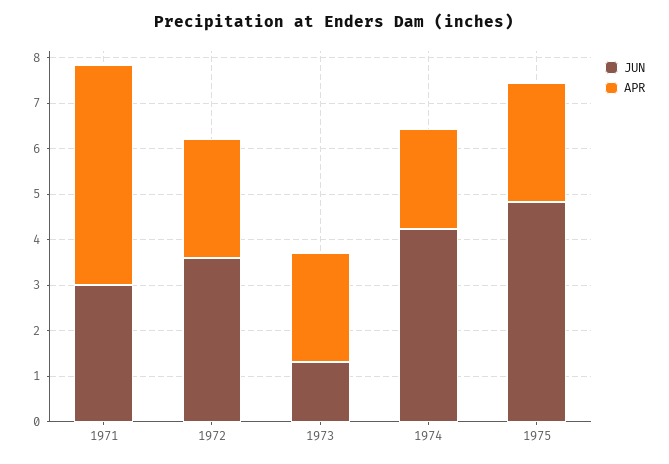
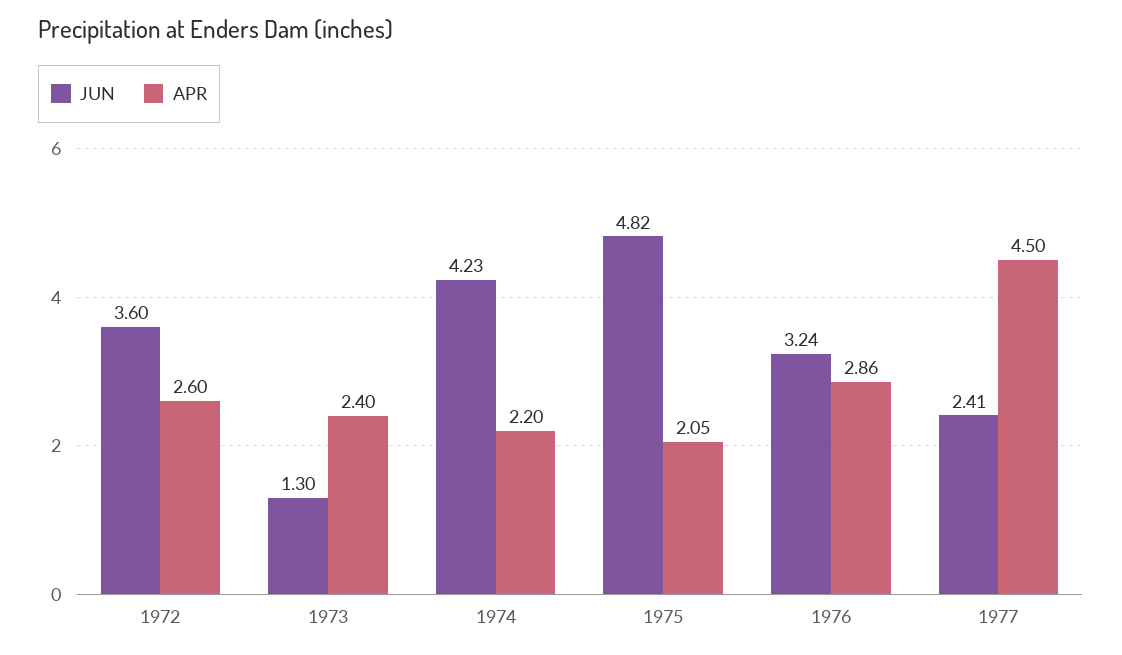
JUN, 1971: 3 -> none
APR, 1971: 4.8 -> none
APR, 1975: 2.6 -> 2.05
JUN, 1976: none -> 3.24
APR, 1976: none -> 2.86
JUN, 1977: none -> 2.41
APR, 1977: none -> 4.5

